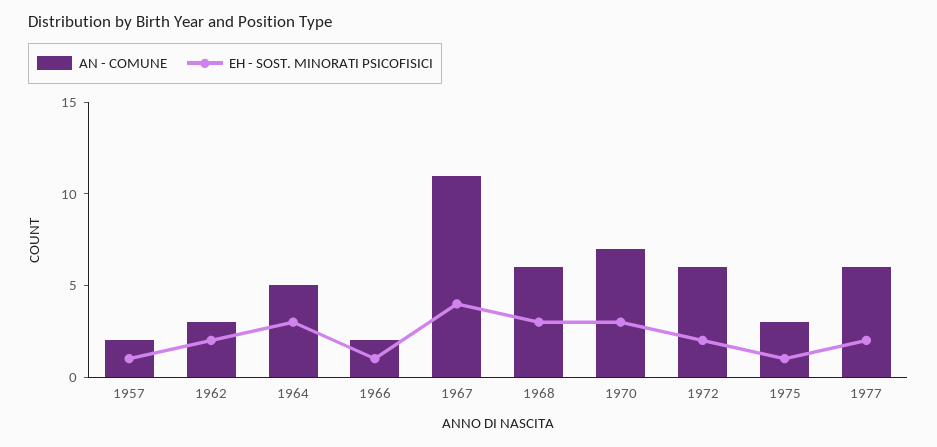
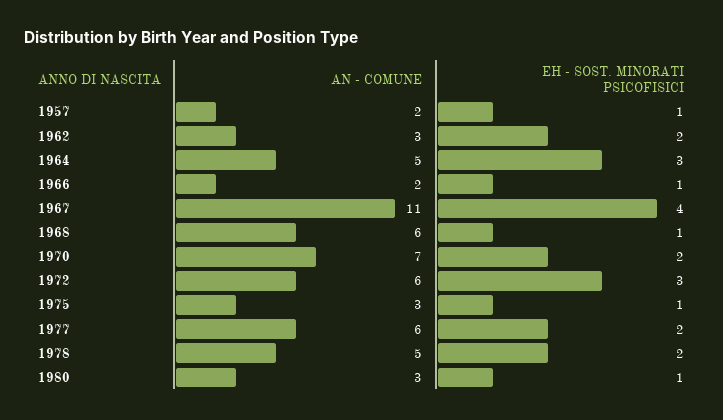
EH - SOST. MINORATI PSICOFISICI, 1968: 3 -> 1
EH - SOST. MINORATI PSICOFISICI, 1970: 3 -> 2
EH - SOST. MINORATI PSICOFISICI, 1972: 2 -> 3
AN - COMUNE, 1978: none -> 5
EH - SOST. MINORATI PSICOFISICI, 1978: none -> 2
AN - COMUNE, 1980: none -> 3
EH - SOST. MINORATI PSICOFISICI, 1980: none -> 1

